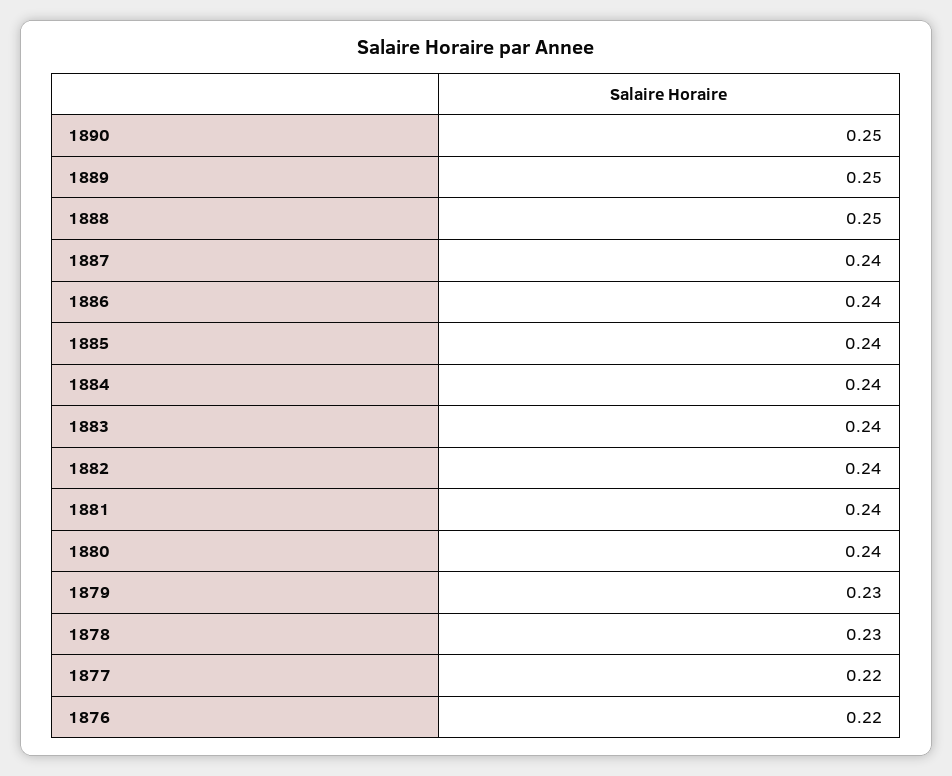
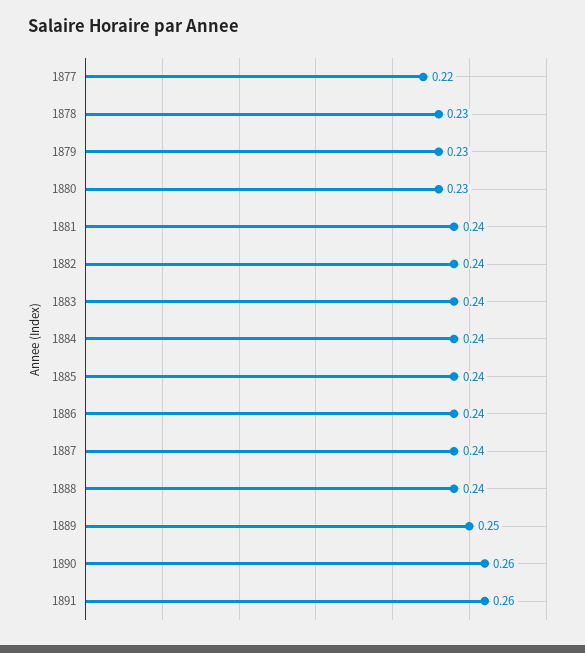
1890: 0.25 -> 0.26
1888: 0.25 -> 0.24
1880: 0.24 -> 0.23
1876: 0.22 -> none
1891: none -> 0.26

